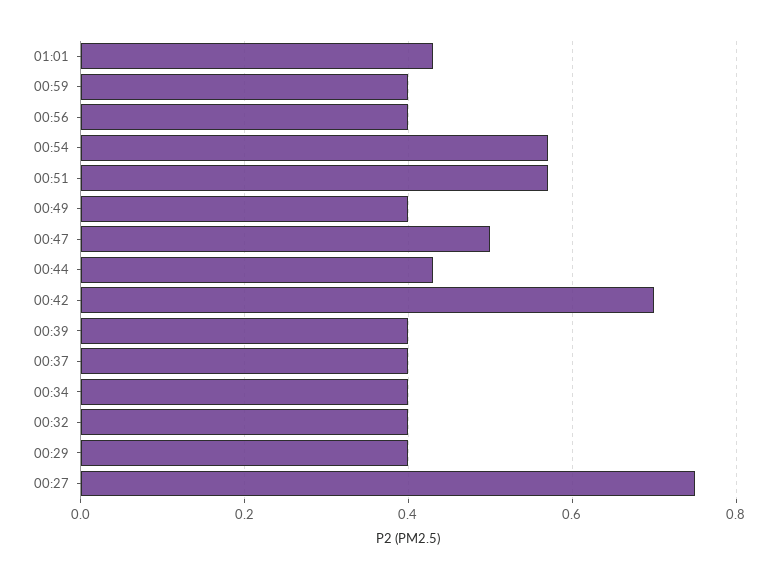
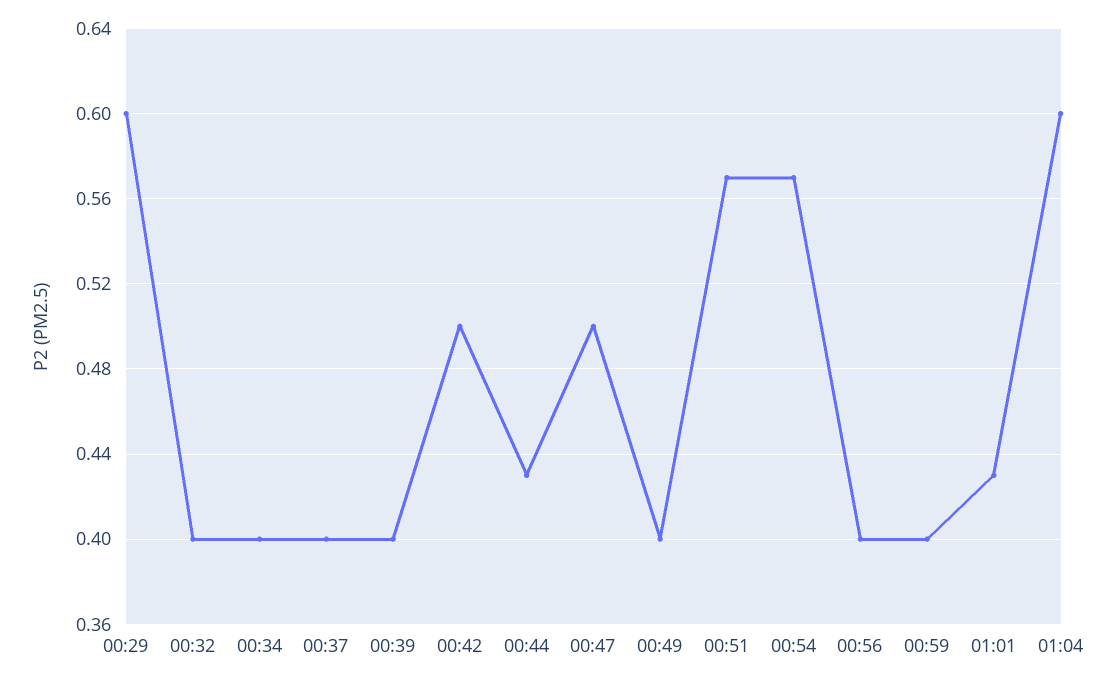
00:42: 0.7 -> 0.5
00:29: 0.4 -> 0.6
00:27: 0.75 -> none
01:04: none -> 0.6

